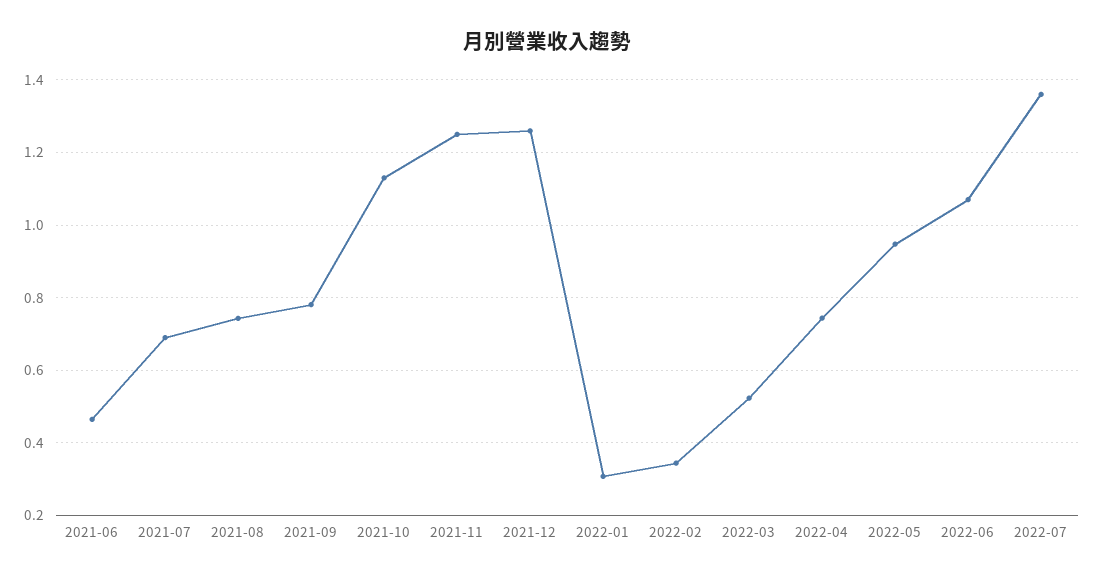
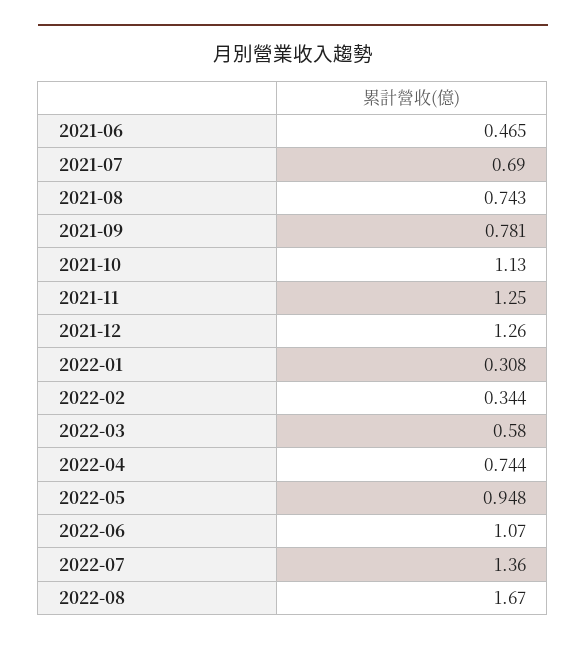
2022-03: 0.52 -> 0.58
2022-08: none -> 1.67

